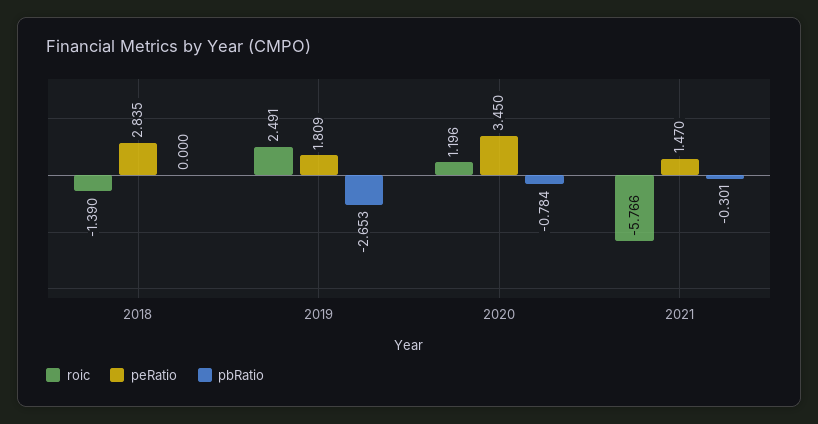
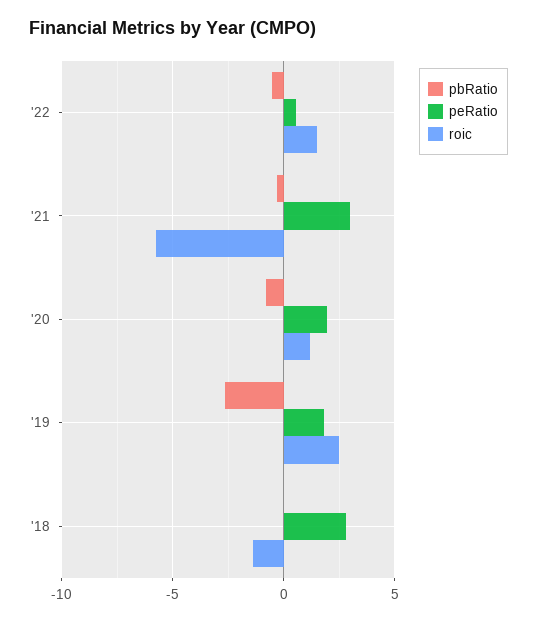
peRatio, 2020: 3.45 -> 2
peRatio, 2021: 1.47 -> 3
pbRatio, '22: none -> -0.5
peRatio, '22: none -> 0.5
roic, '22: none -> 1.5

